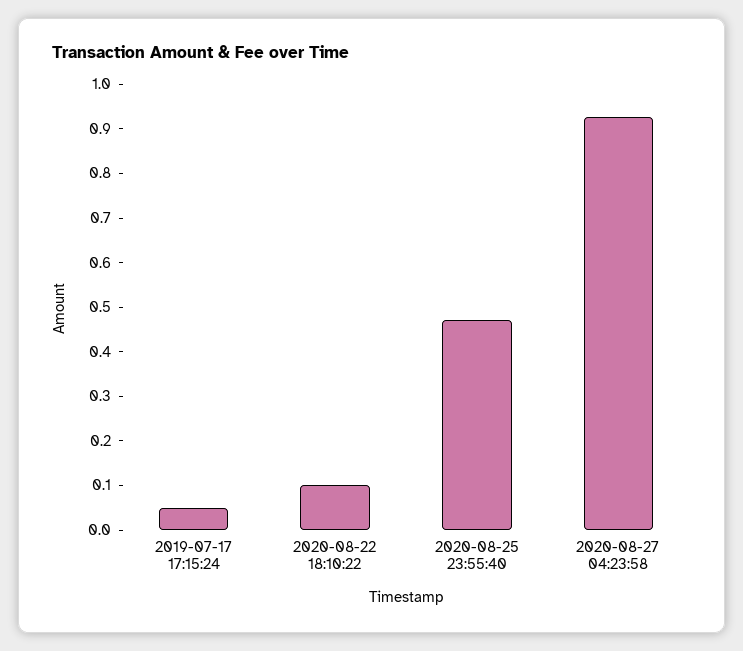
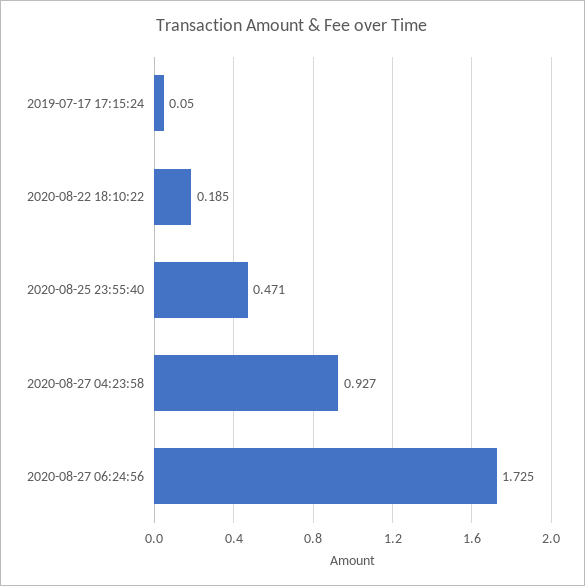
2020-08-22 18:10:22: 0.1 -> 0.185
2020-08-27 06:24:56: none -> 1.725

